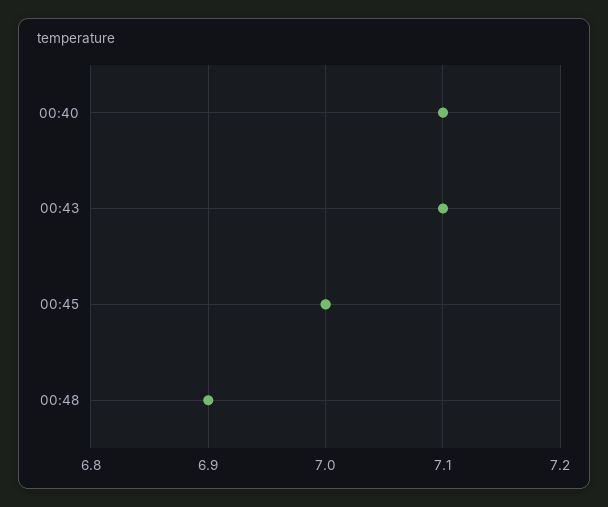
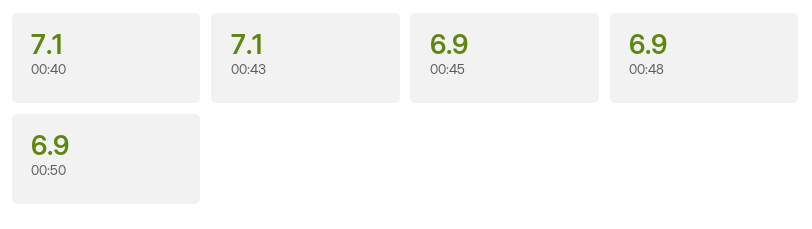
00:45: 7 -> 6.9
00:50: none -> 6.9

